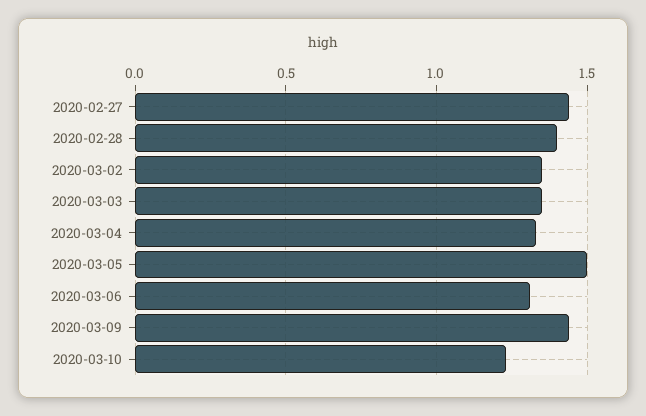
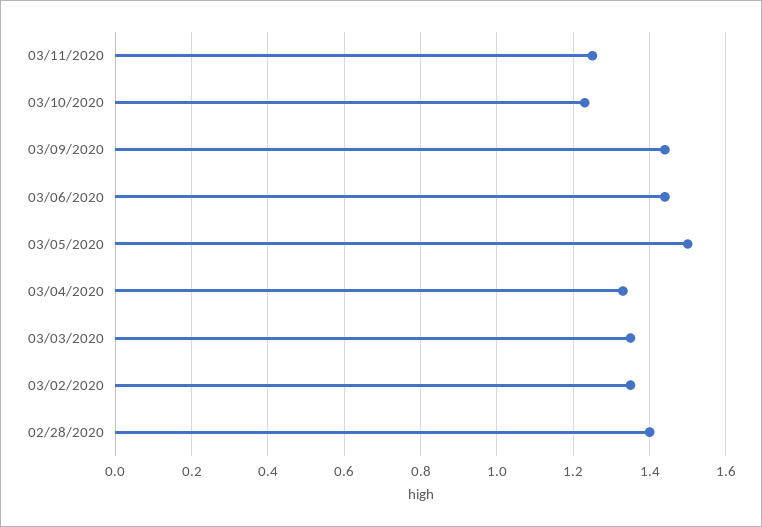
2020-02-27: 1.45 -> none
2020-03-06: 1.3 -> 1.45
03/11/2020: none -> 1.25

